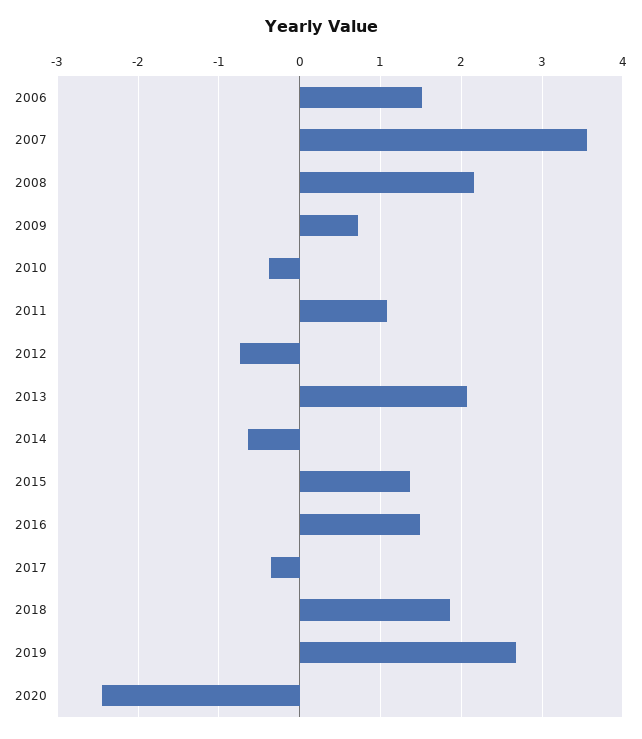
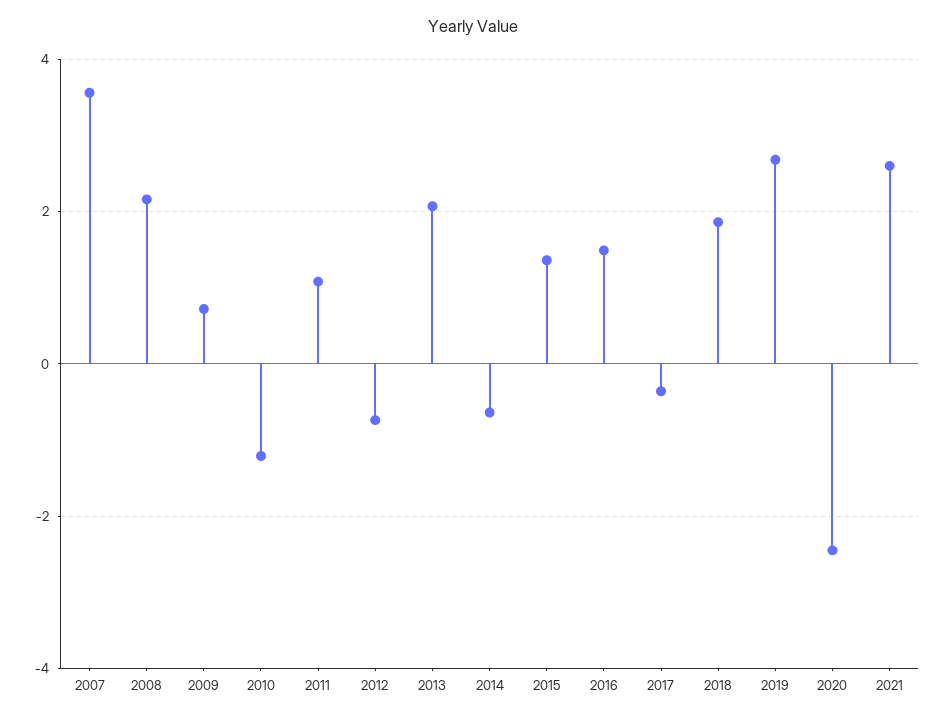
2006: 1.5 -> none
2010: -0.4 -> -1.2
2021: none -> 2.6

